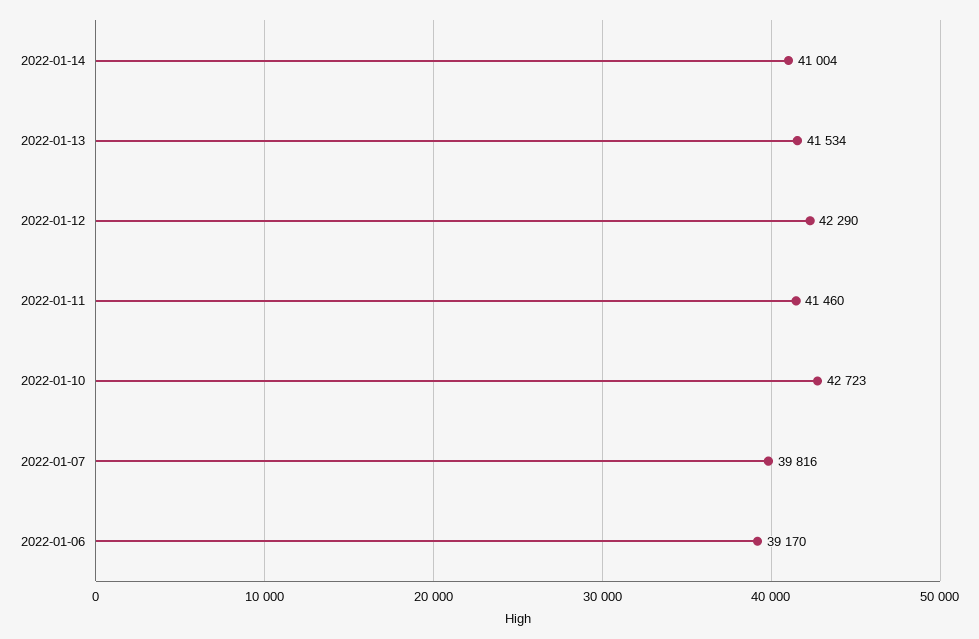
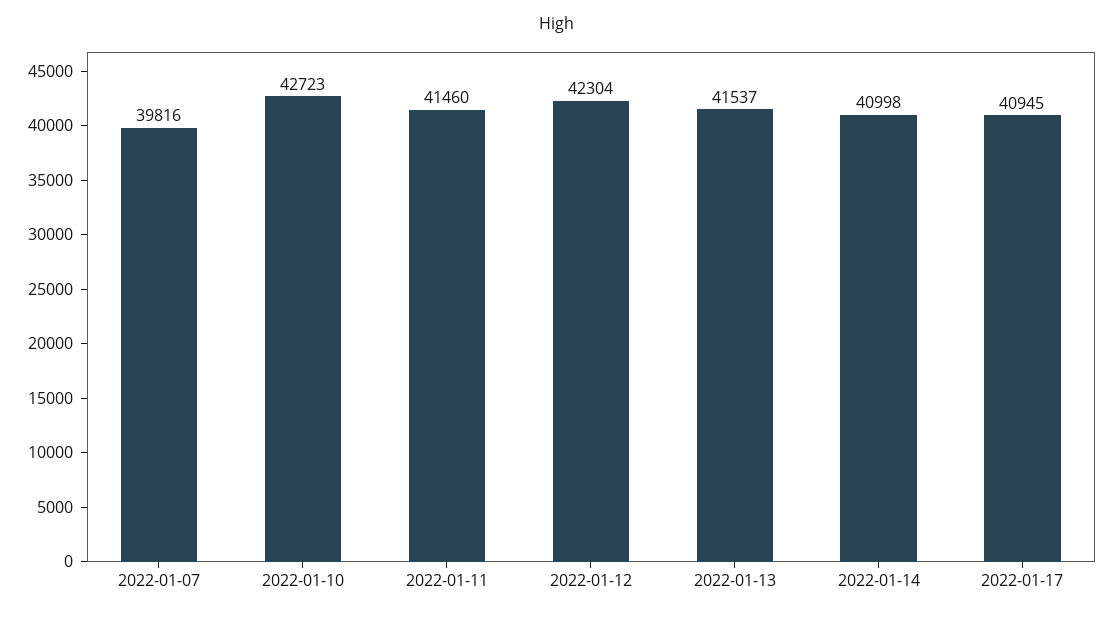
2022-01-14: 41004 -> 40998
2022-01-13: 41534 -> 41537
2022-01-12: 42290 -> 42304
2022-01-06: 39170 -> none
2022-01-17: none -> 40945

